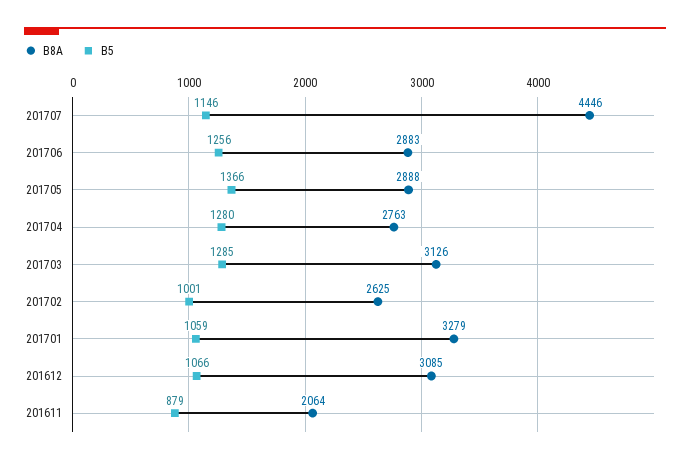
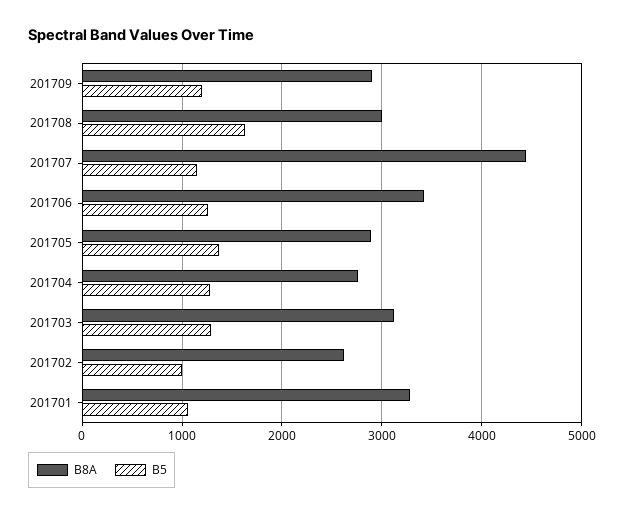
B8A, 201706: 2883 -> 3400
B8A, 201612: 3085 -> none
B5, 201612: 1066 -> none
B8A, 201611: 2064 -> none
B5, 201611: 879 -> none
B8A, 201709: none -> 2900
B5, 201709: none -> 1200
B8A, 201708: none -> 3000
B5, 201708: none -> 1600

